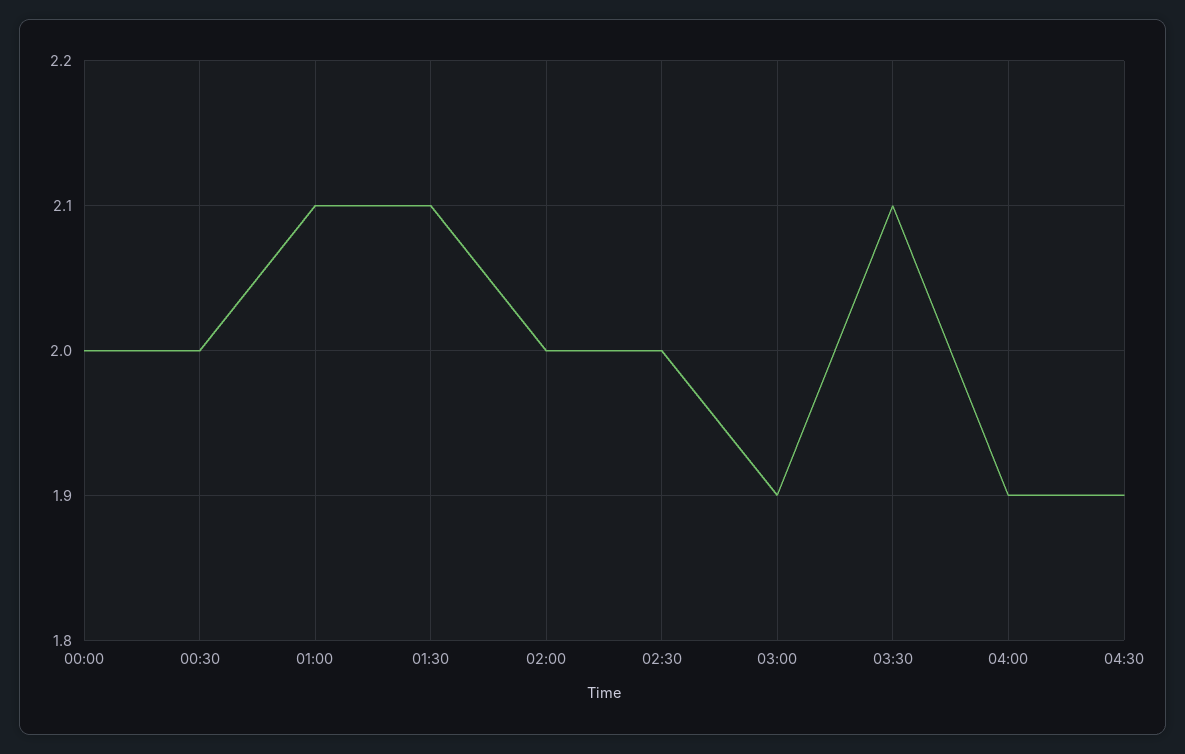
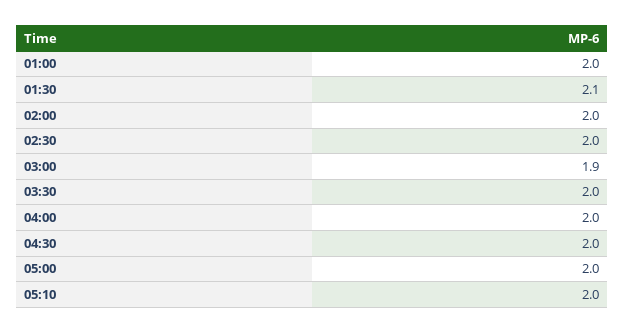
00:00: 2 -> none
00:30: 2 -> none
01:00: 2.1 -> 2
03:30: 2.1 -> 2
04:00: 1.9 -> 2
04:30: 1.9 -> 2
05:00: none -> 2
05:10: none -> 2

